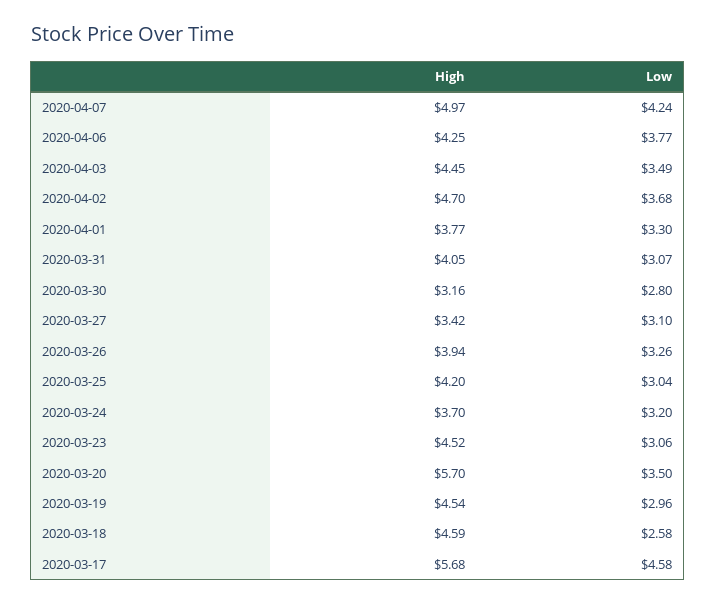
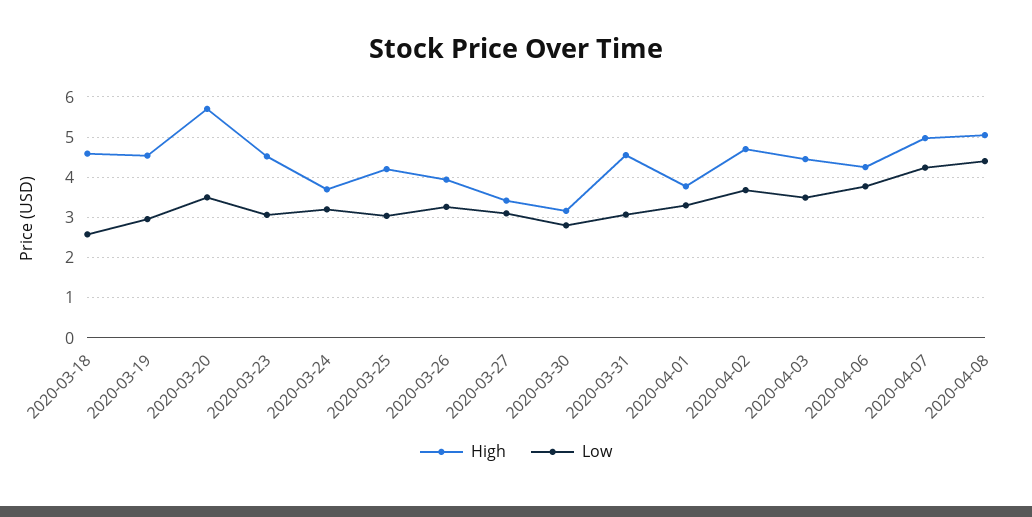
High, 2020-03-31: 4.05 -> 4.6
High, 2020-03-17: 5.68 -> none
Low, 2020-03-17: 4.58 -> none
High, 2020-04-08: none -> 5
Low, 2020-04-08: none -> 4.4

